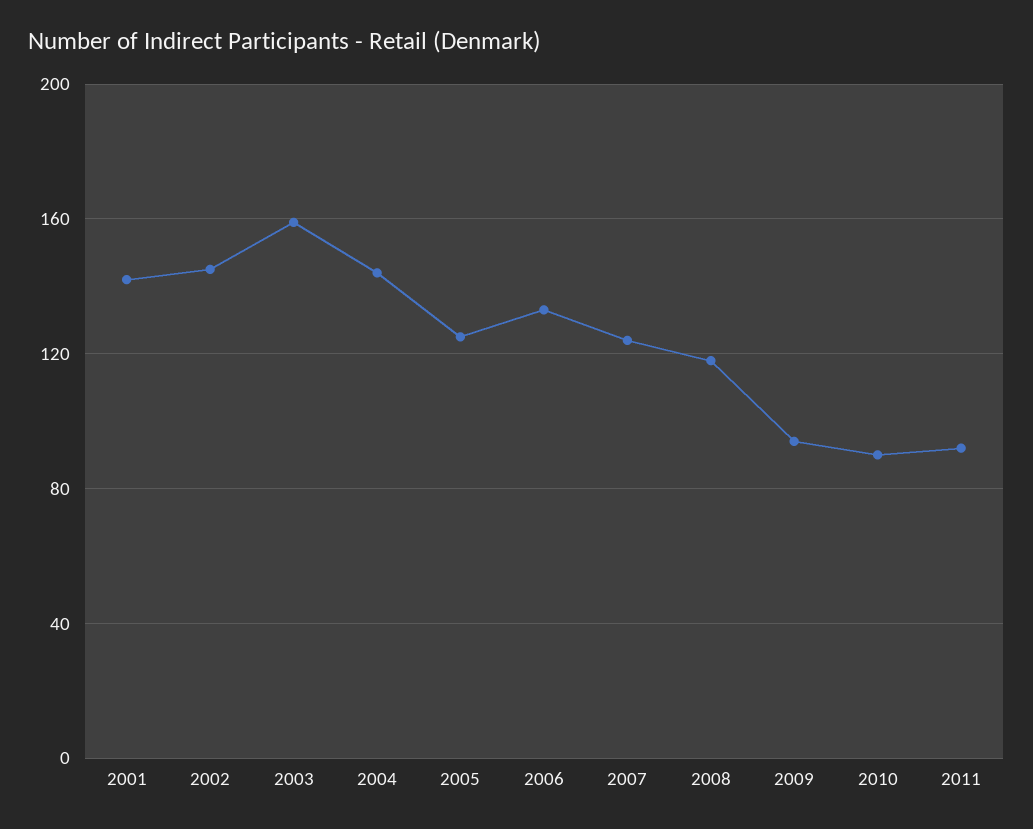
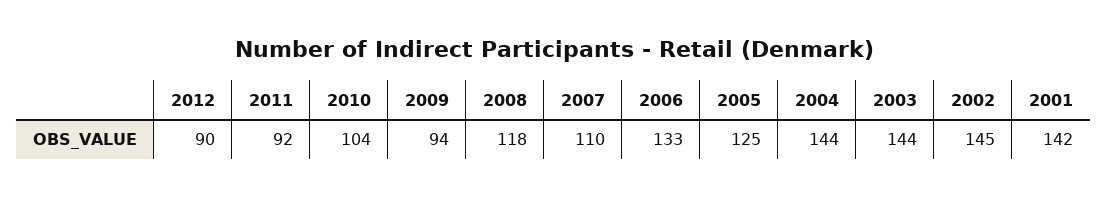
2003: 160 -> 144
2007: 125 -> 110
2010: 90 -> 104
2012: none -> 90

